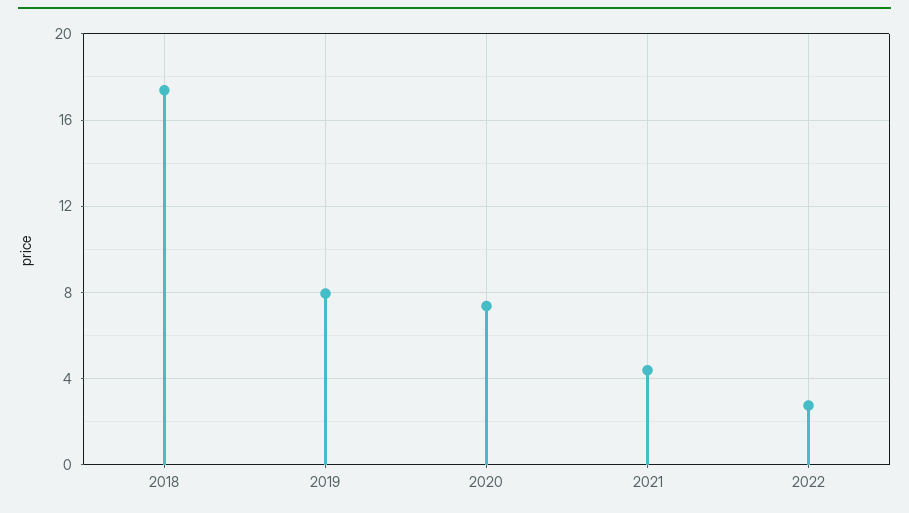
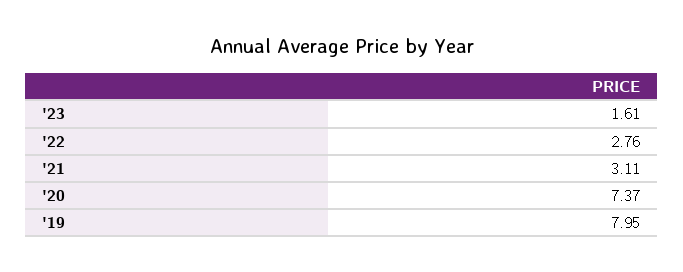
2018: 17.5 -> none
2021: 4.5 -> 3.11
'23: none -> 1.61

